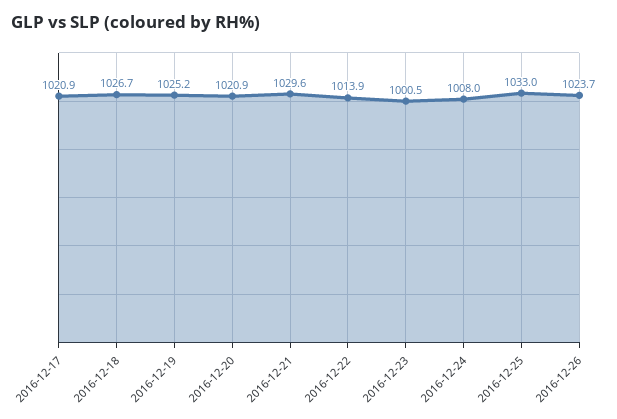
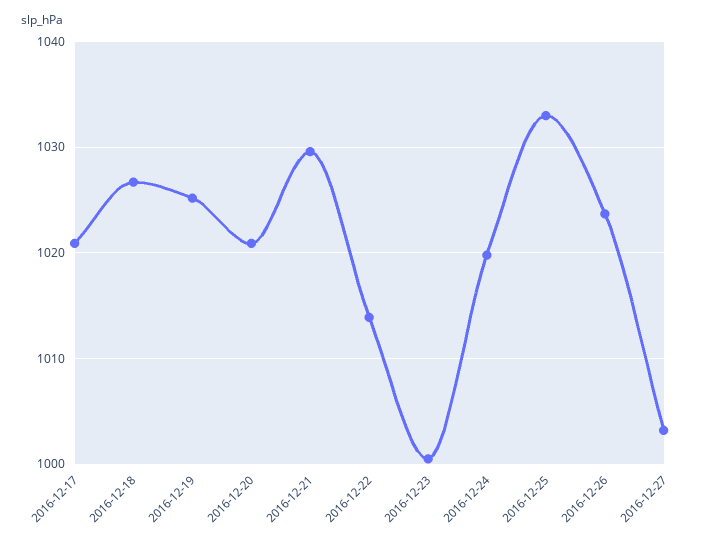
2016-12-24: 1008 -> 1020
2016-12-27: none -> 1003

